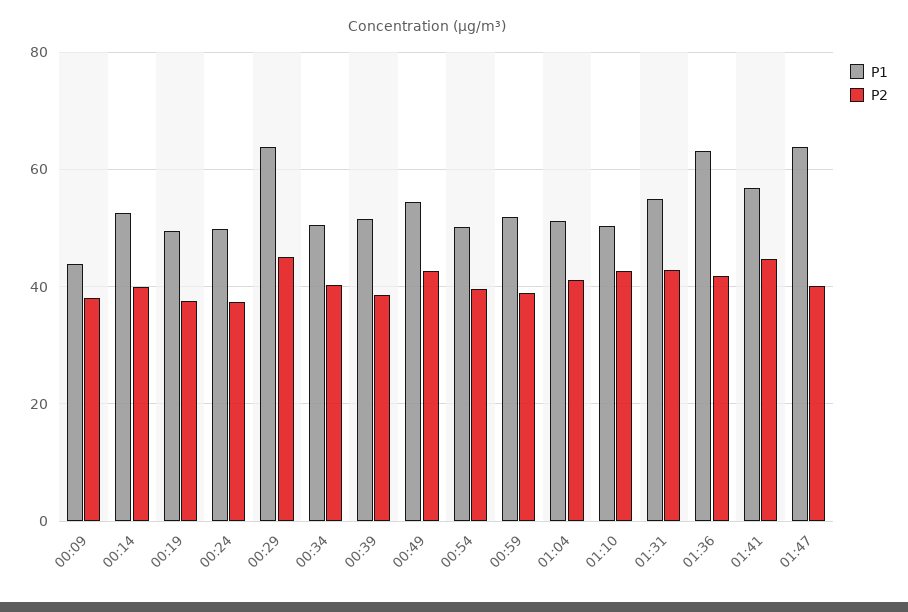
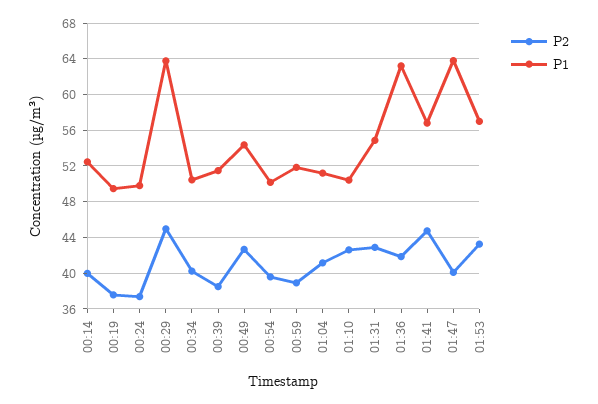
P1, 00:09: 44 -> none
P2, 00:09: 38 -> none
P2, 01:53: none -> 43
P1, 01:53: none -> 57

